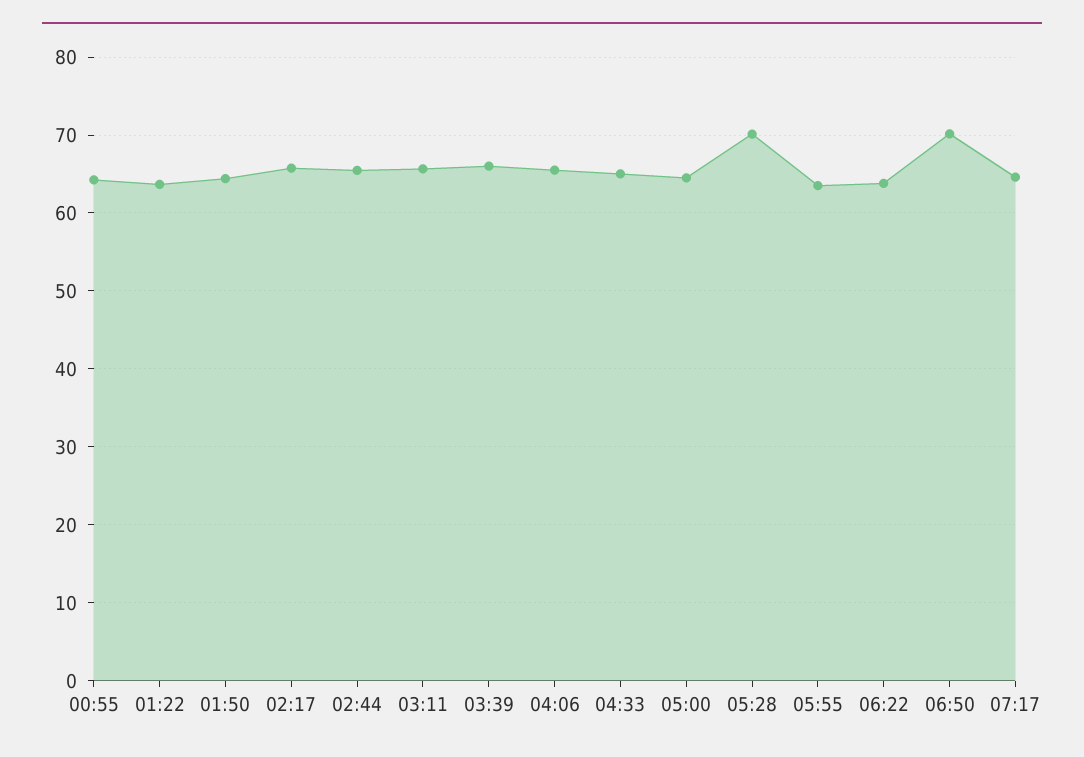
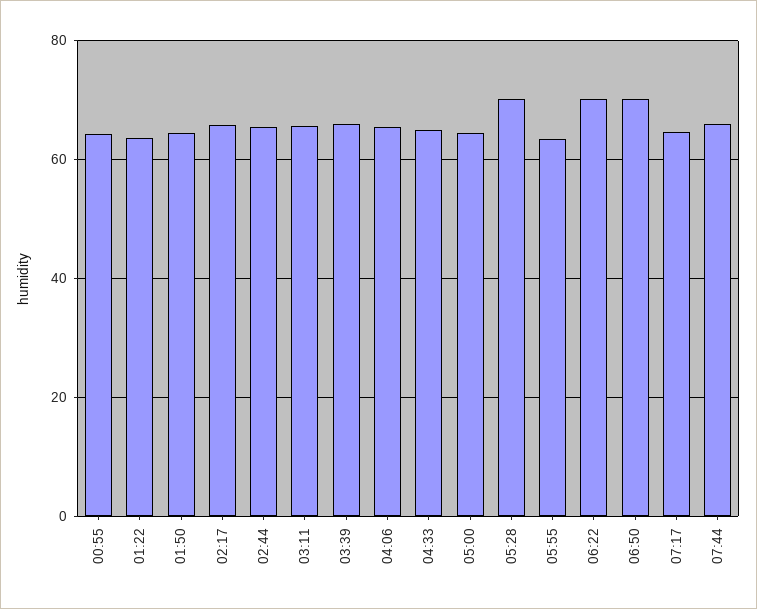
06:22: 64 -> 70
07:44: none -> 66

